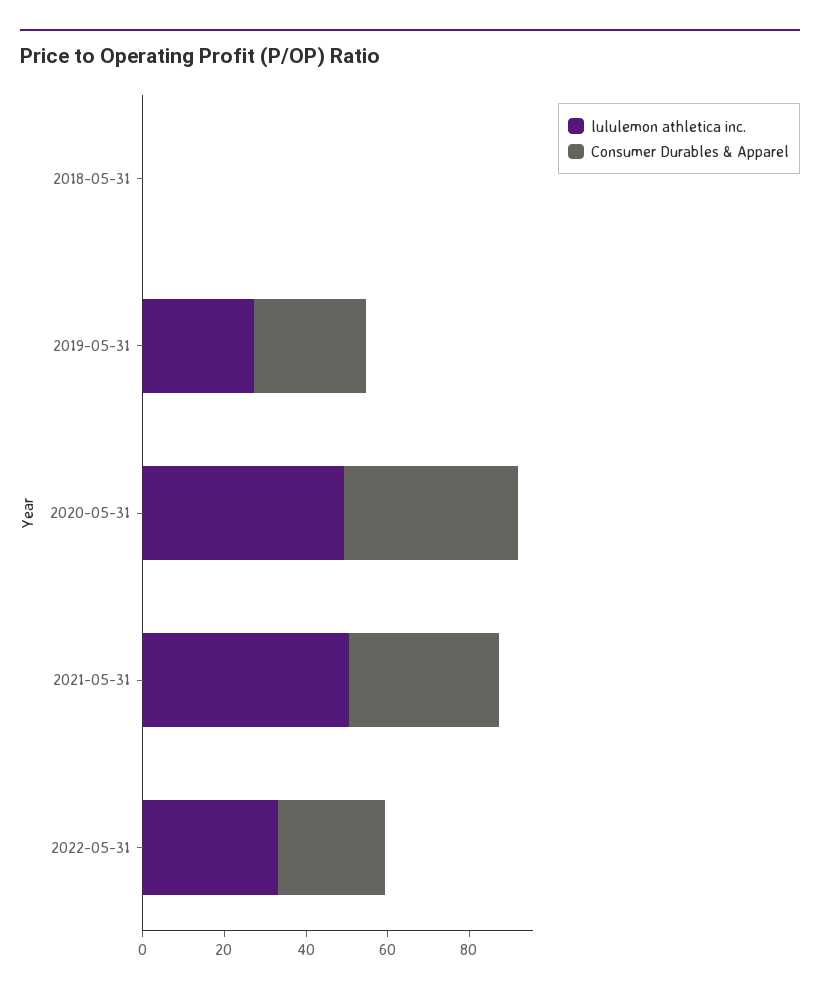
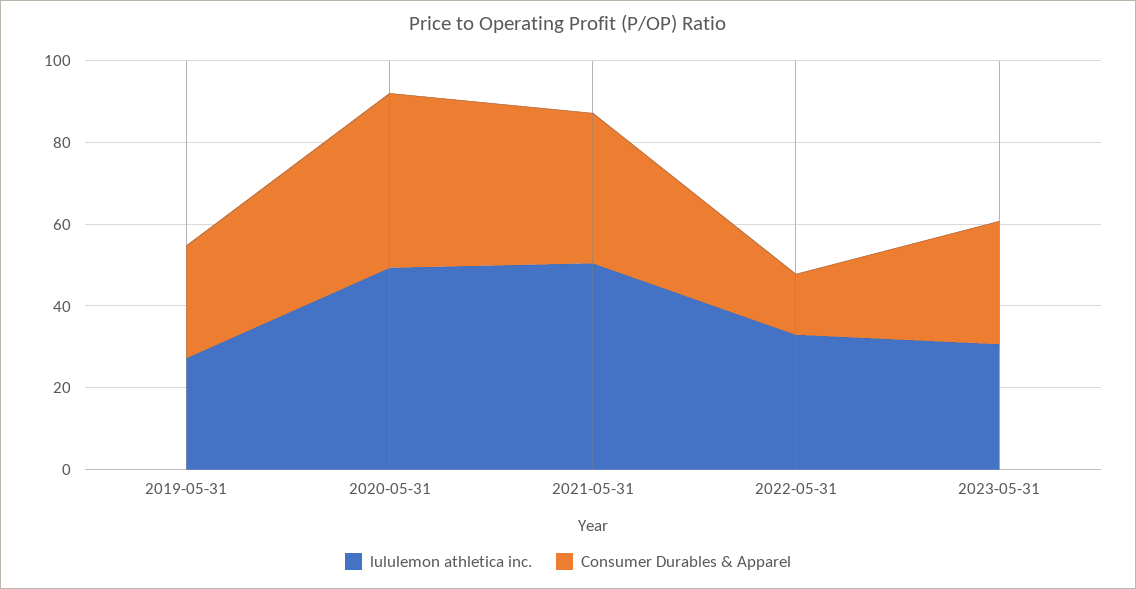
lululemon athletica inc., 2018-05-31: 0 -> none
Consumer Durables & Apparel, 2018-05-31: 0 -> none
Consumer Durables & Apparel, 2022-05-31: 25 -> 15
lululemon athletica inc., 2023-05-31: none -> 30
Consumer Durables & Apparel, 2023-05-31: none -> 30

